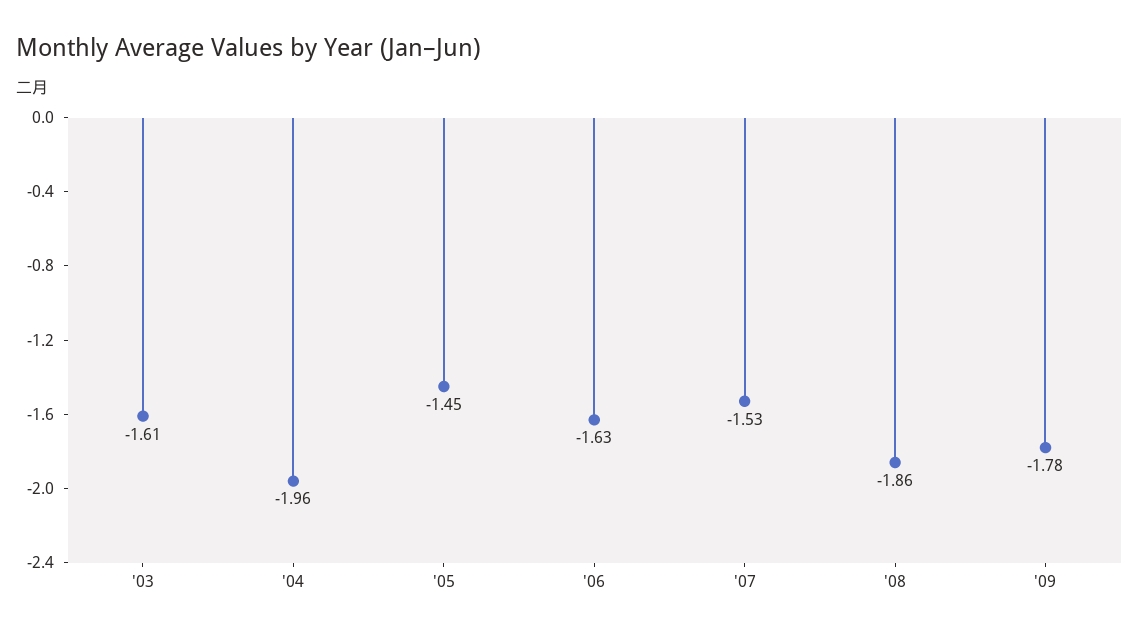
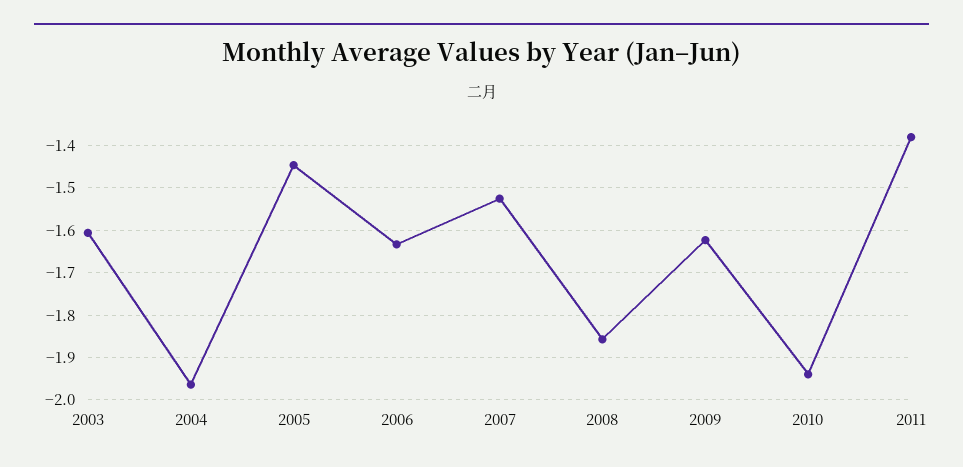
'09: -1.78 -> -1.62
2010: none -> -1.94
2011: none -> -1.38

